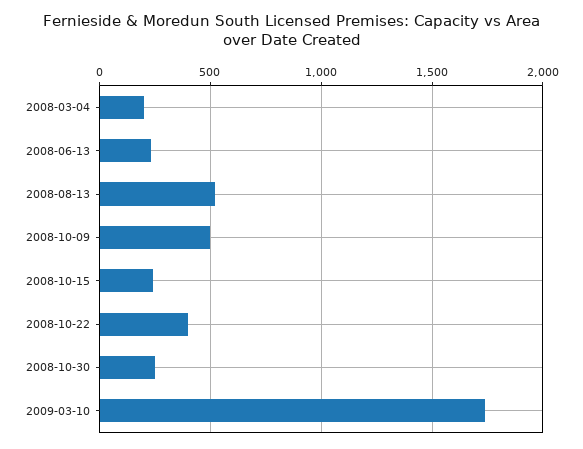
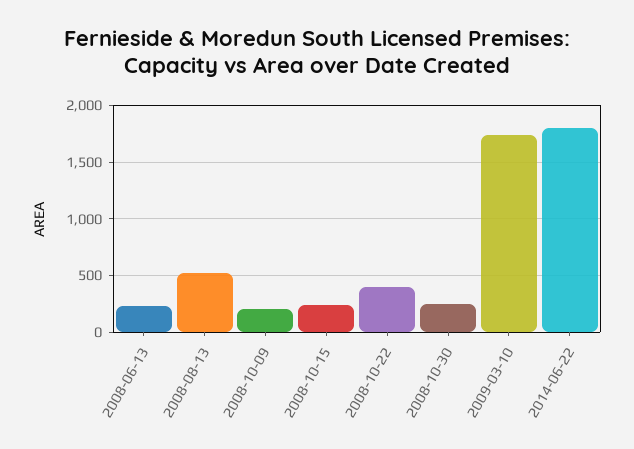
2008-03-04: 200 -> none
2008-10-09: 500 -> 200
2014-06-22: none -> 1800

